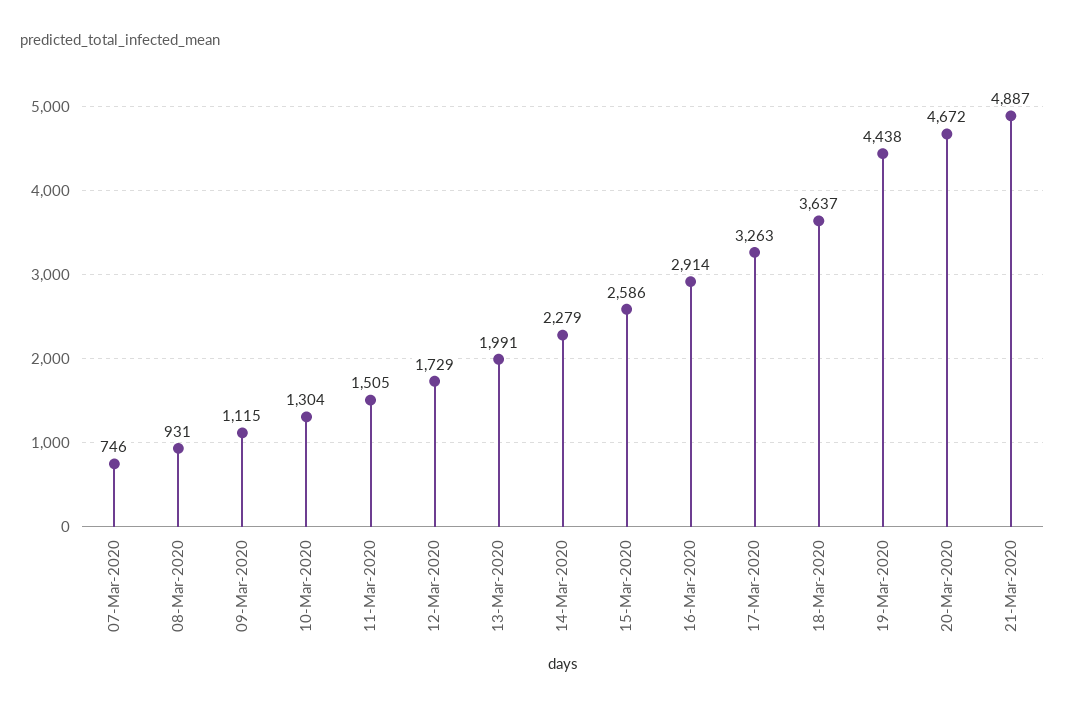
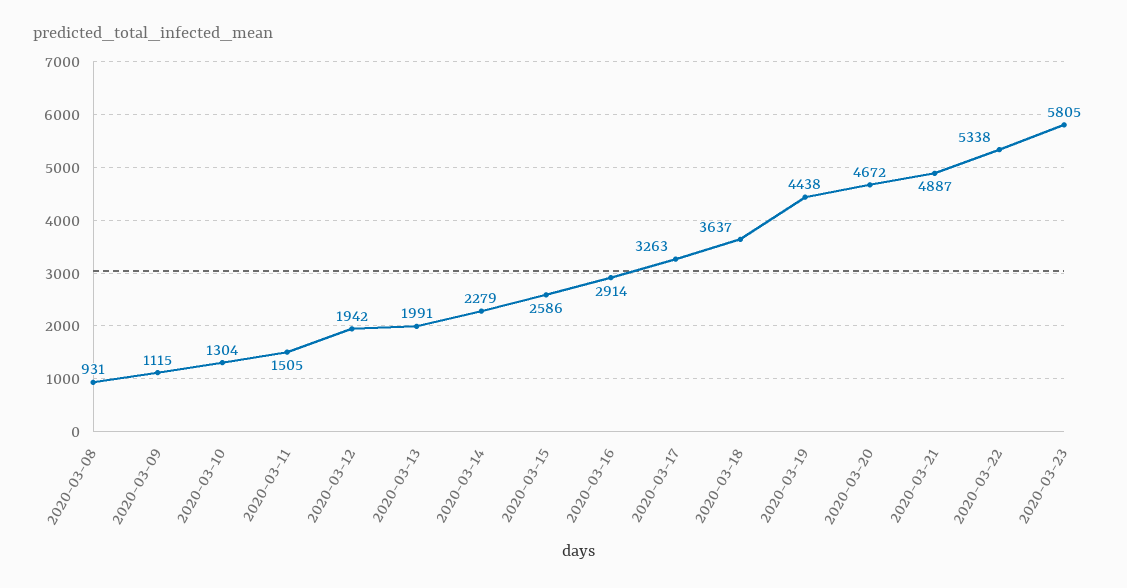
07-Mar-2020: 746 -> none
12-Mar-2020: 1729 -> 1942
2020-03-22: none -> 5338
2020-03-23: none -> 5805

